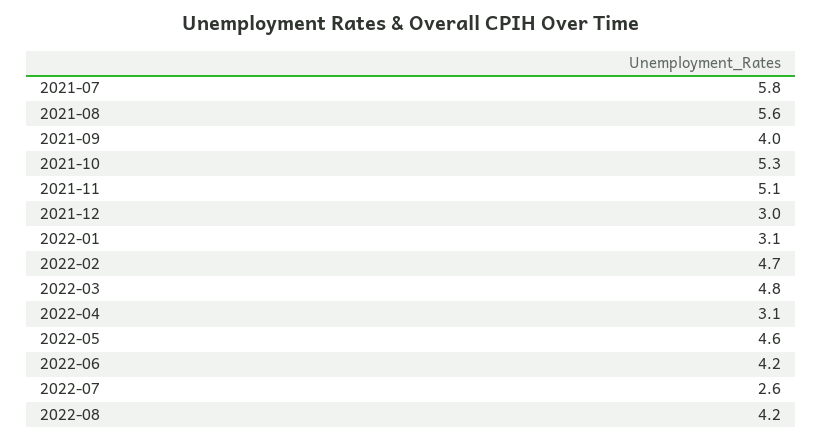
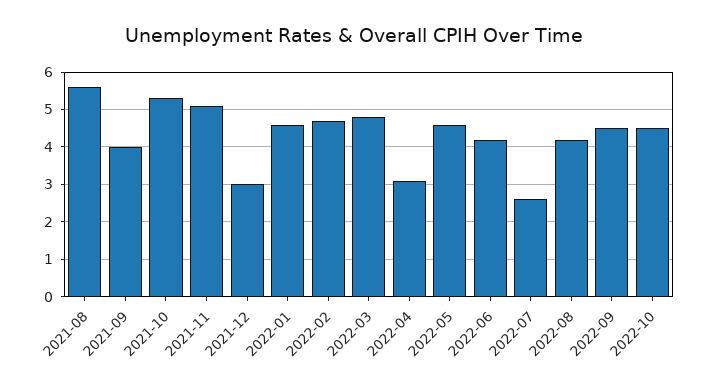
2021-07: 5.8 -> none
2022-01: 3.1 -> 4.5
2022-09: none -> 4.5
2022-10: none -> 4.5

